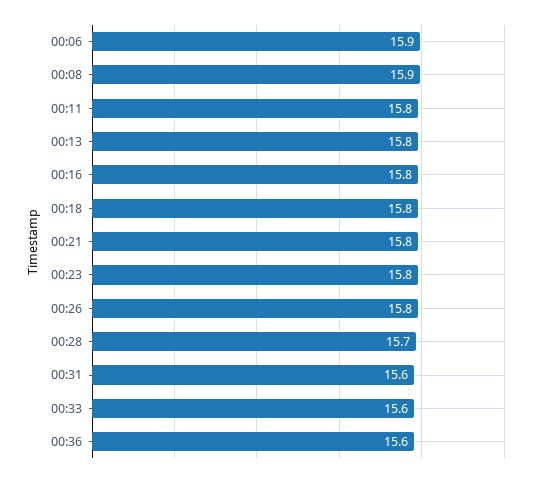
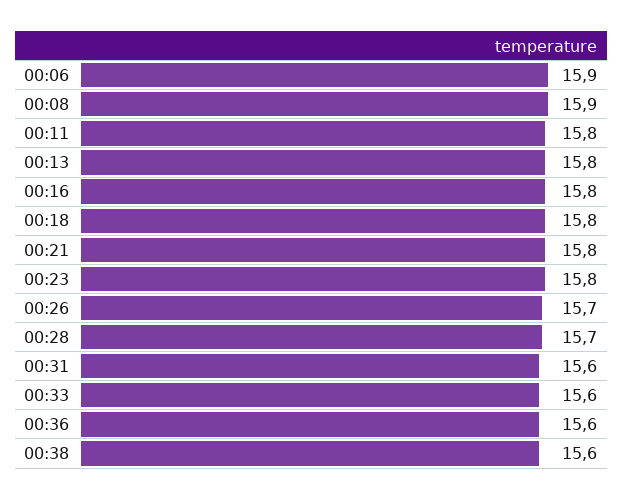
00:26: 15.8 -> 15.7
00:38: none -> 15.6

